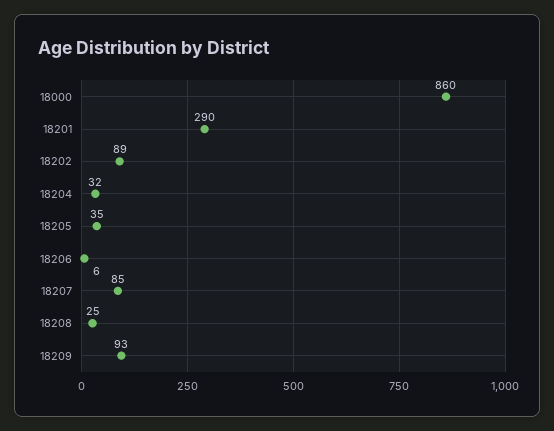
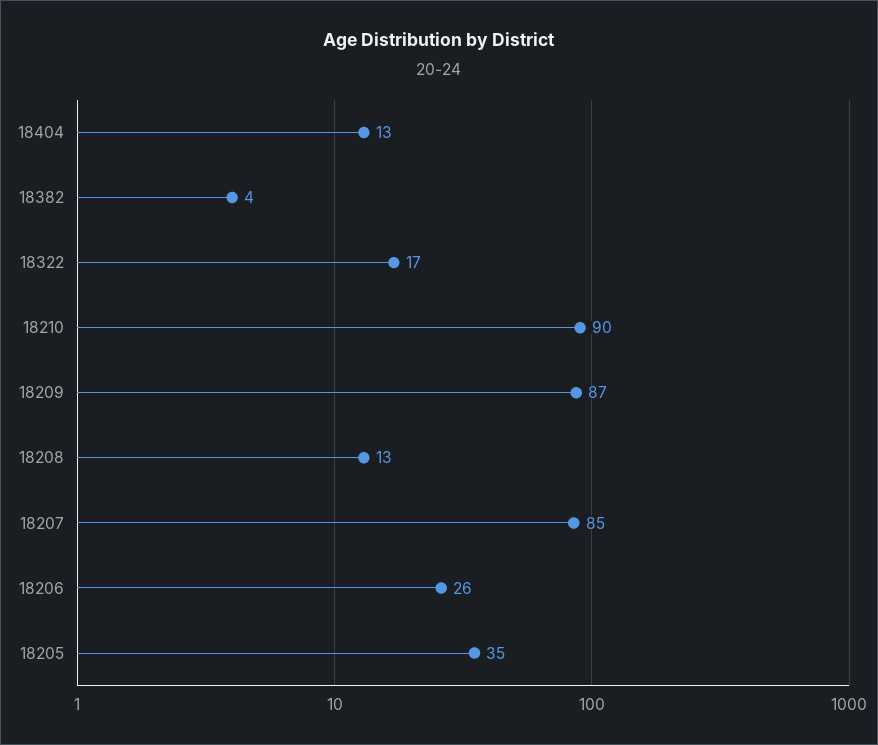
18000: 860 -> none
18201: 290 -> none
18202: 89 -> none
18204: 32 -> none
18206: 6 -> 26
18208: 25 -> 13
18209: 93 -> 87
18404: none -> 13
18382: none -> 4
18322: none -> 17
18210: none -> 90

